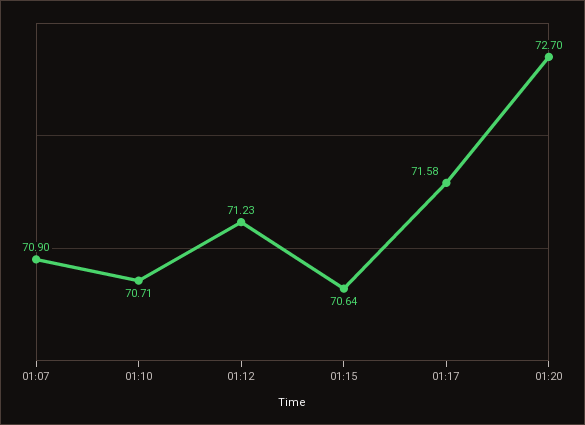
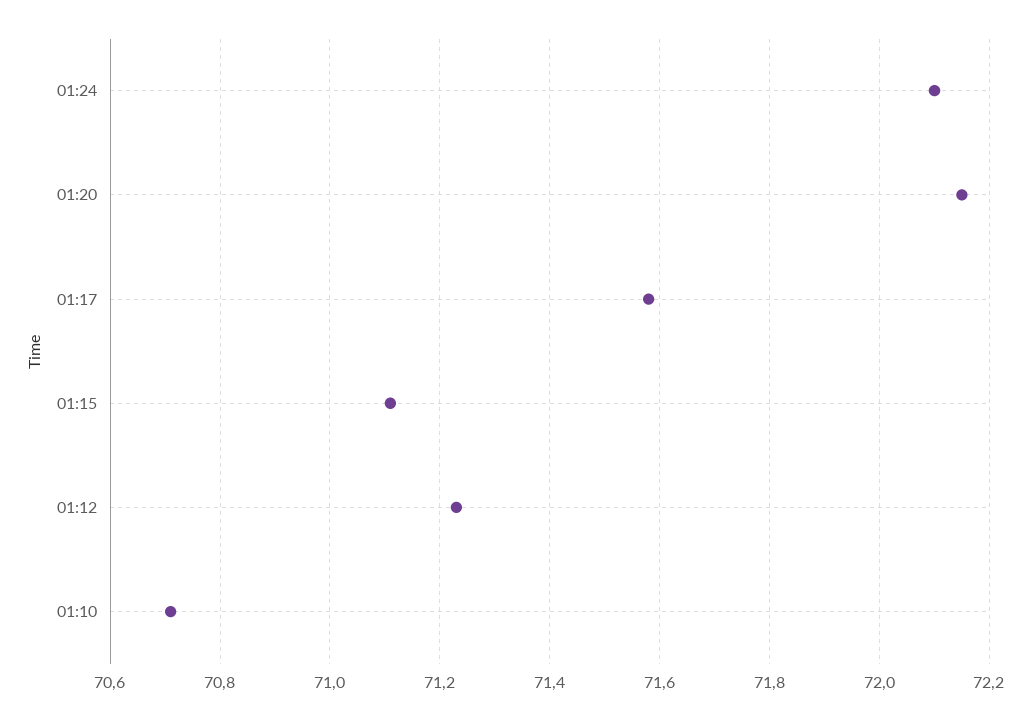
01:07: 70.9 -> none
01:15: 70.64 -> 71.1
01:20: 72.7 -> 72.15
01:24: none -> 72.1

